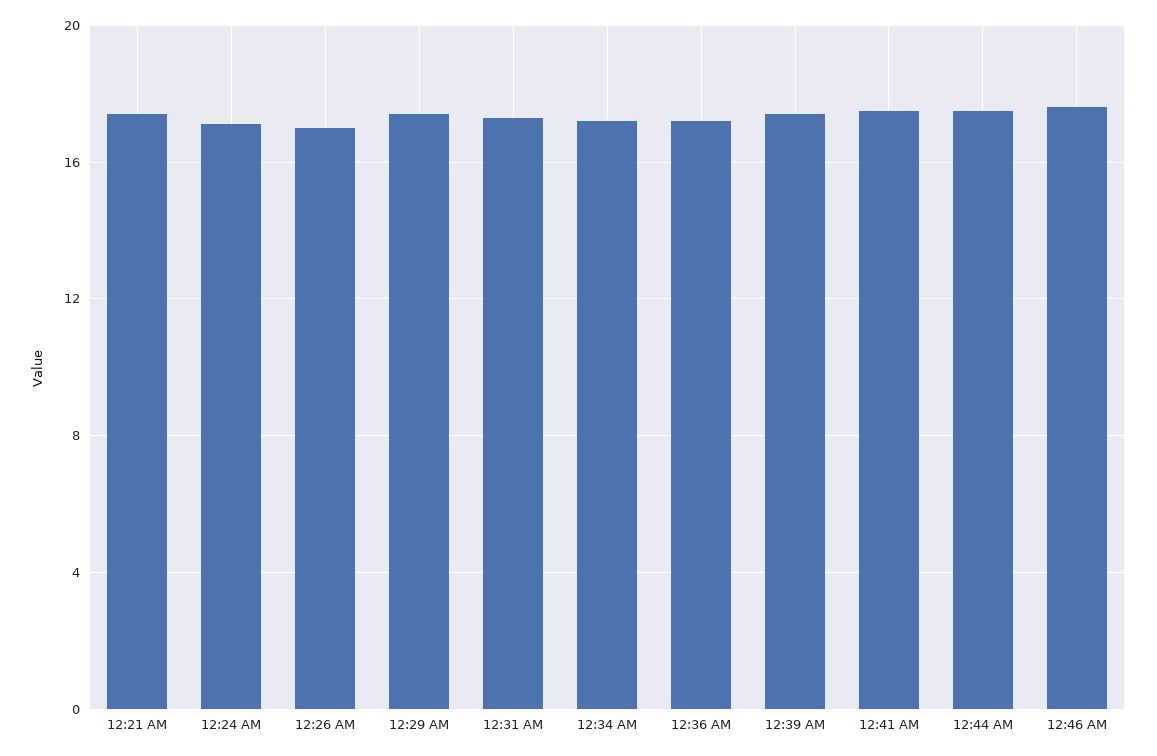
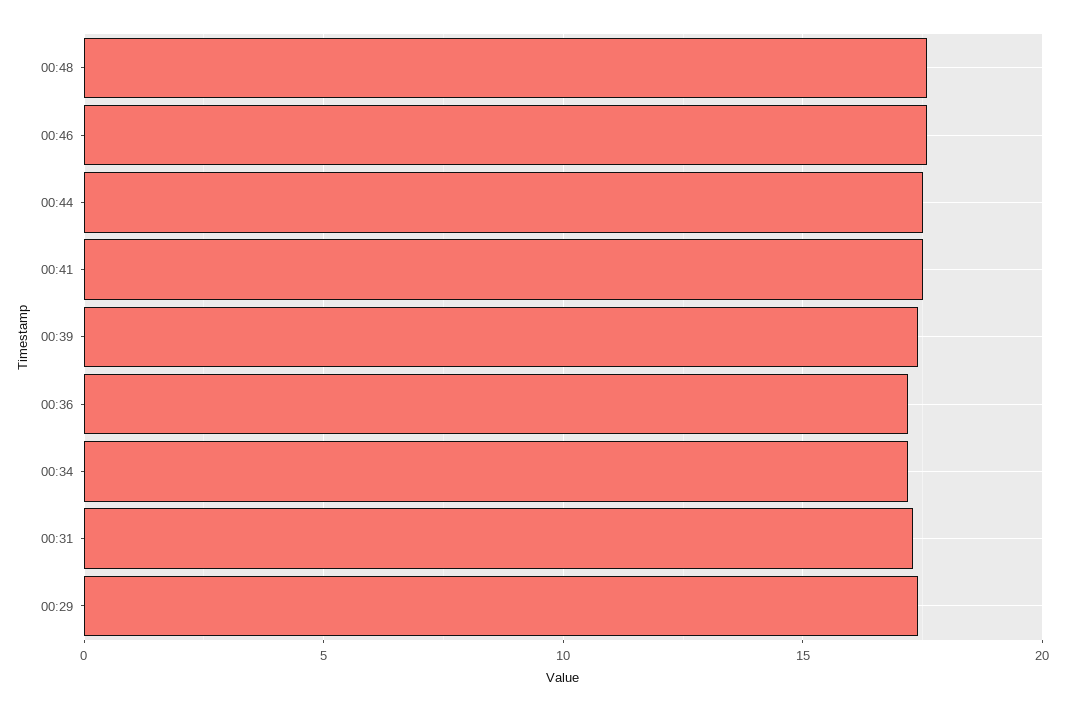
12:21 AM: 17.5 -> none
12:24 AM: 17 -> none
12:26 AM: 17 -> none
00:48: none -> 17.5

